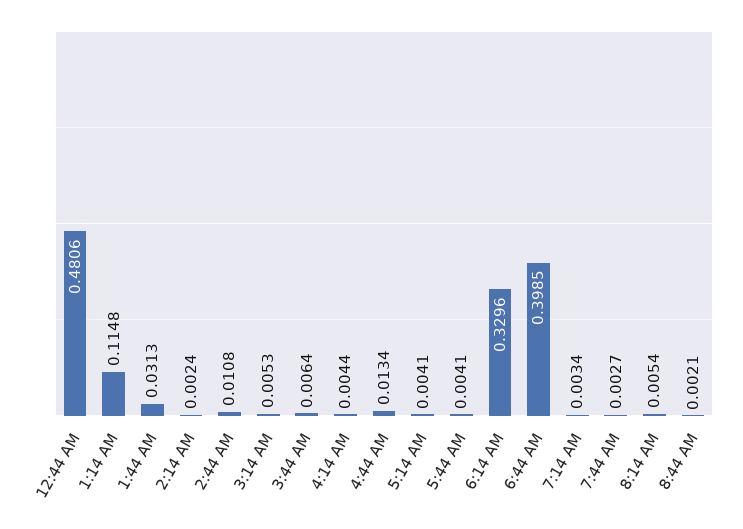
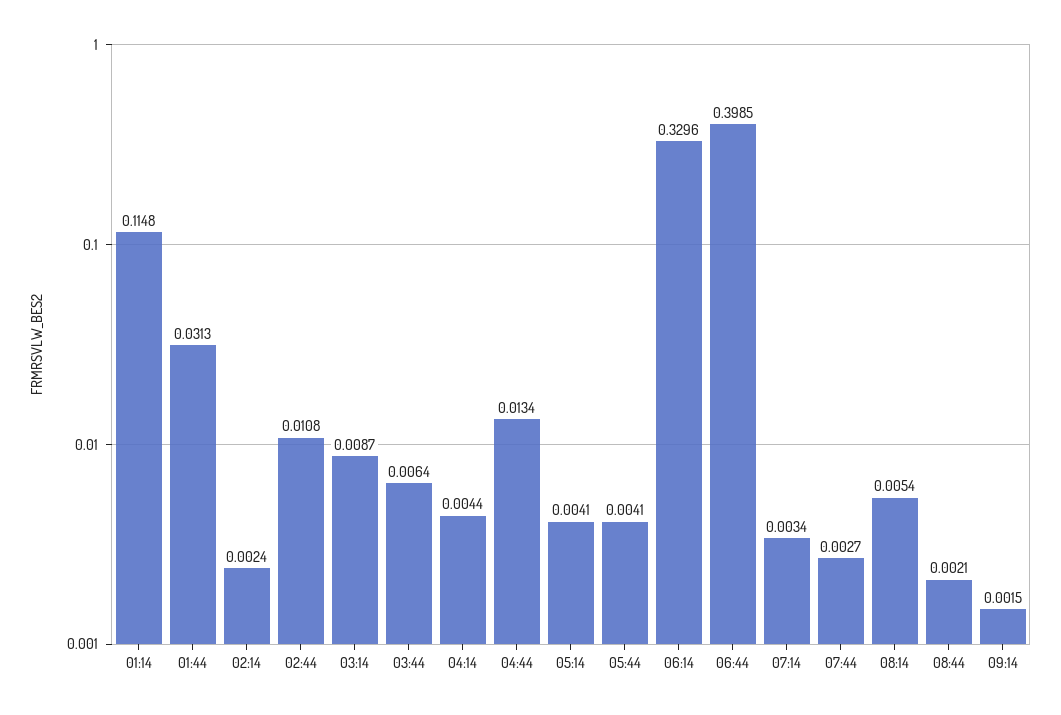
12:44 AM: 0.4806 -> none
3:14 AM: 0.0053 -> 0.0087
09:14: none -> 0.0015

